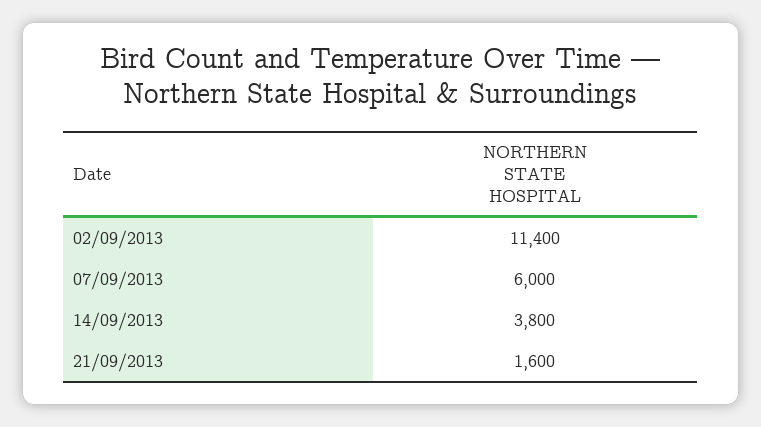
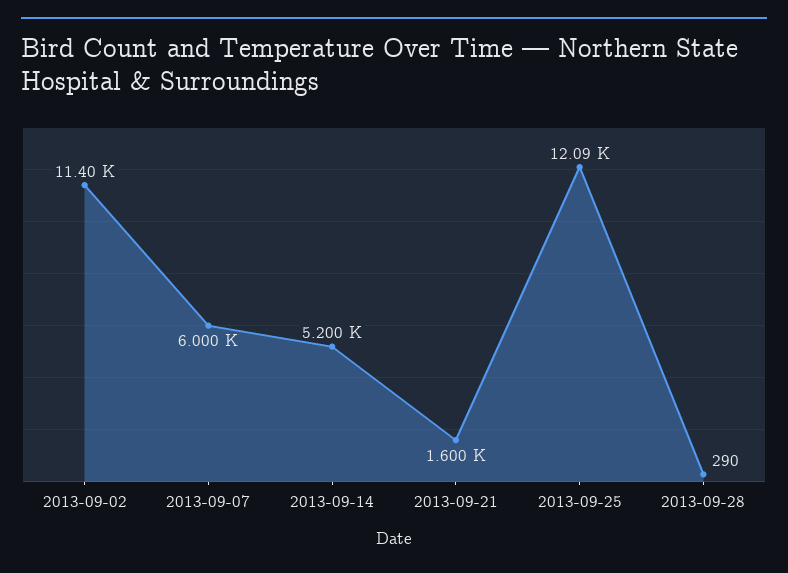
14/09/2013: 3800 -> 5200
2013-09-25: none -> 12090
2013-09-28: none -> 290

